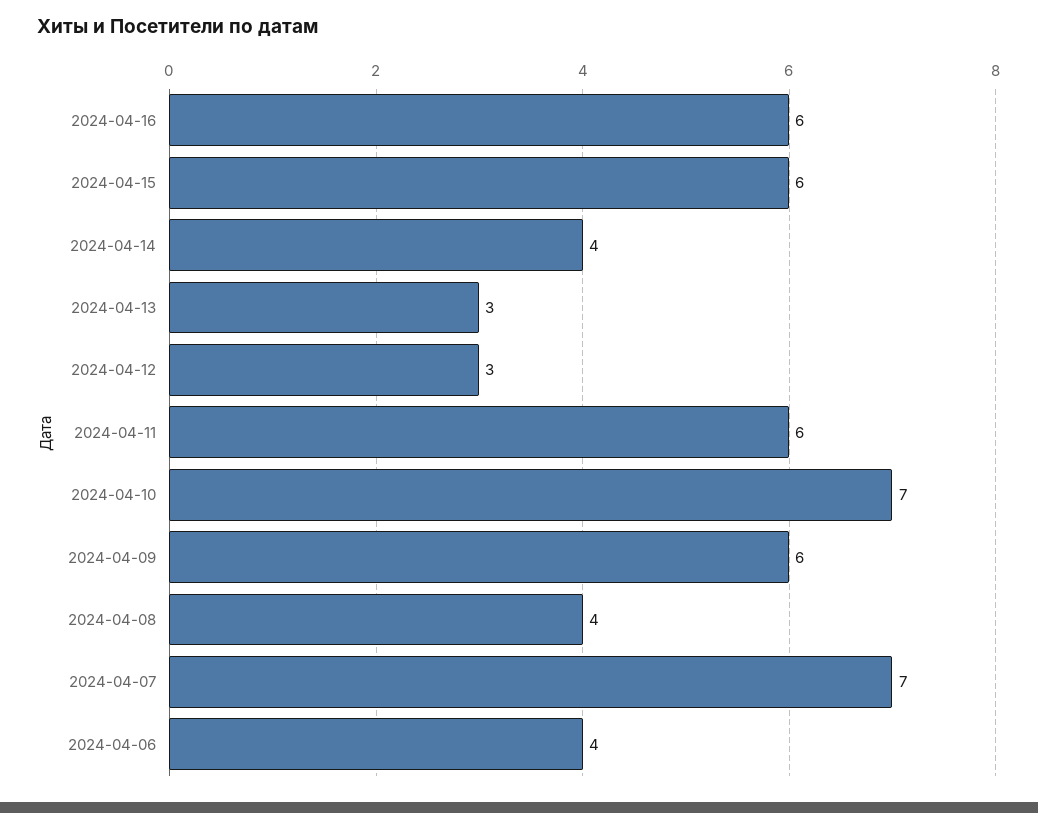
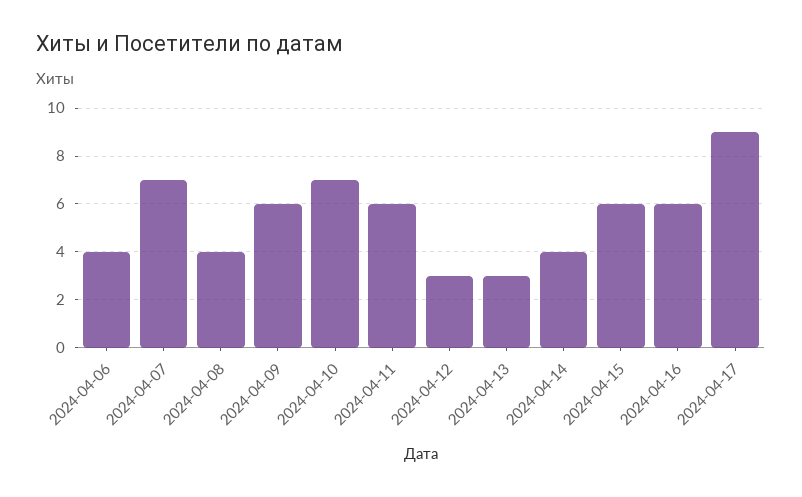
2024-04-17: none -> 9

